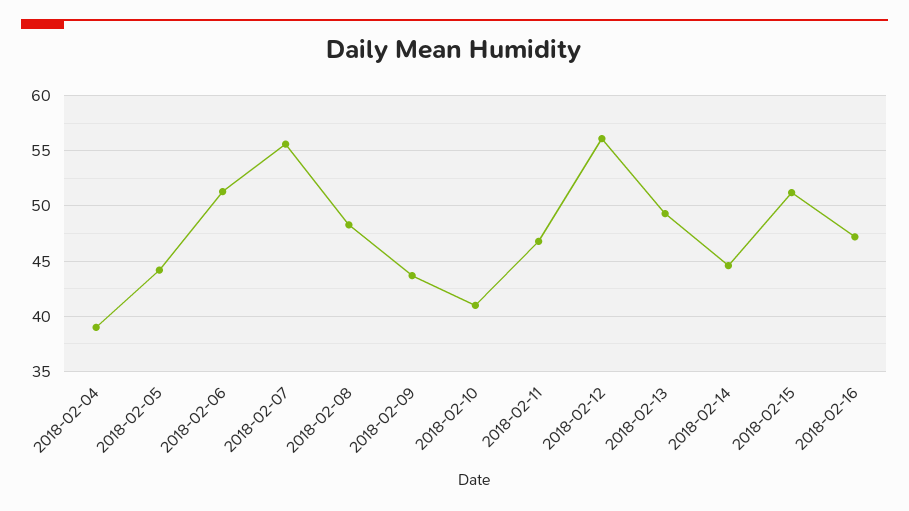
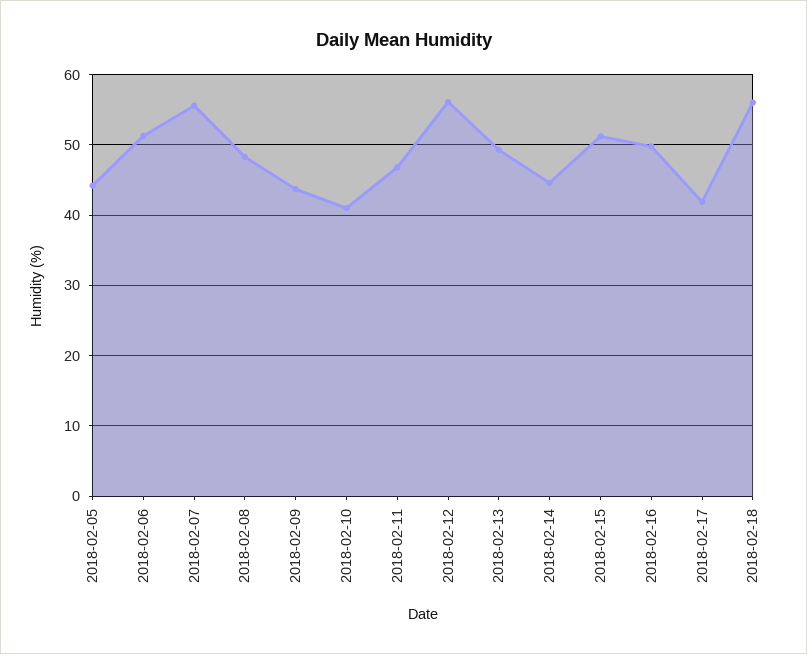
2018-02-04: 39 -> none
2018-02-16: 47 -> 50
2018-02-17: none -> 42
2018-02-18: none -> 56

